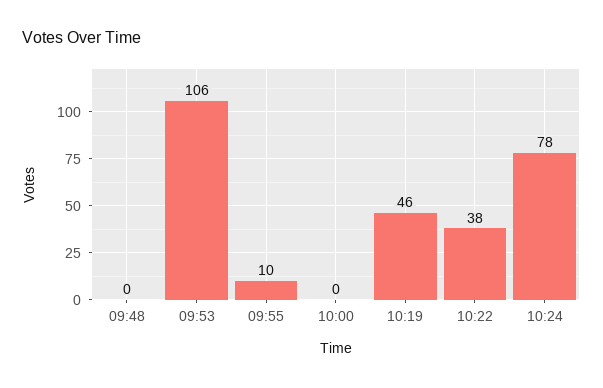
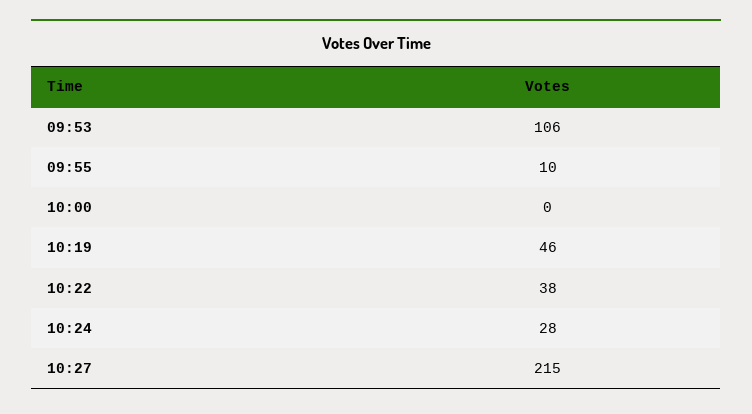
09:48: 0 -> none
10:24: 78 -> 28
10:27: none -> 215

